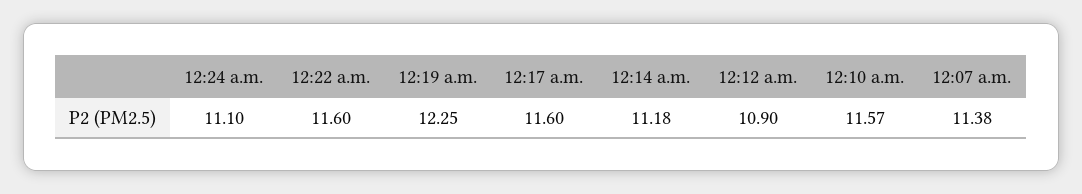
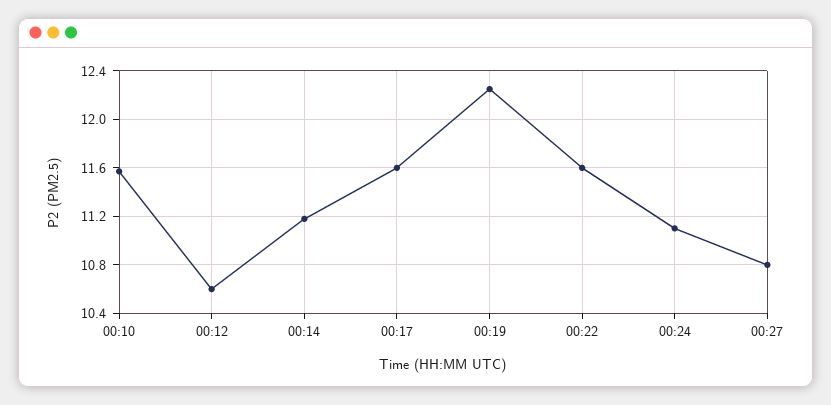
12:12 a.m.: 10.9 -> 10.6
12:07 a.m.: 11.38 -> none
00:27: none -> 10.8

